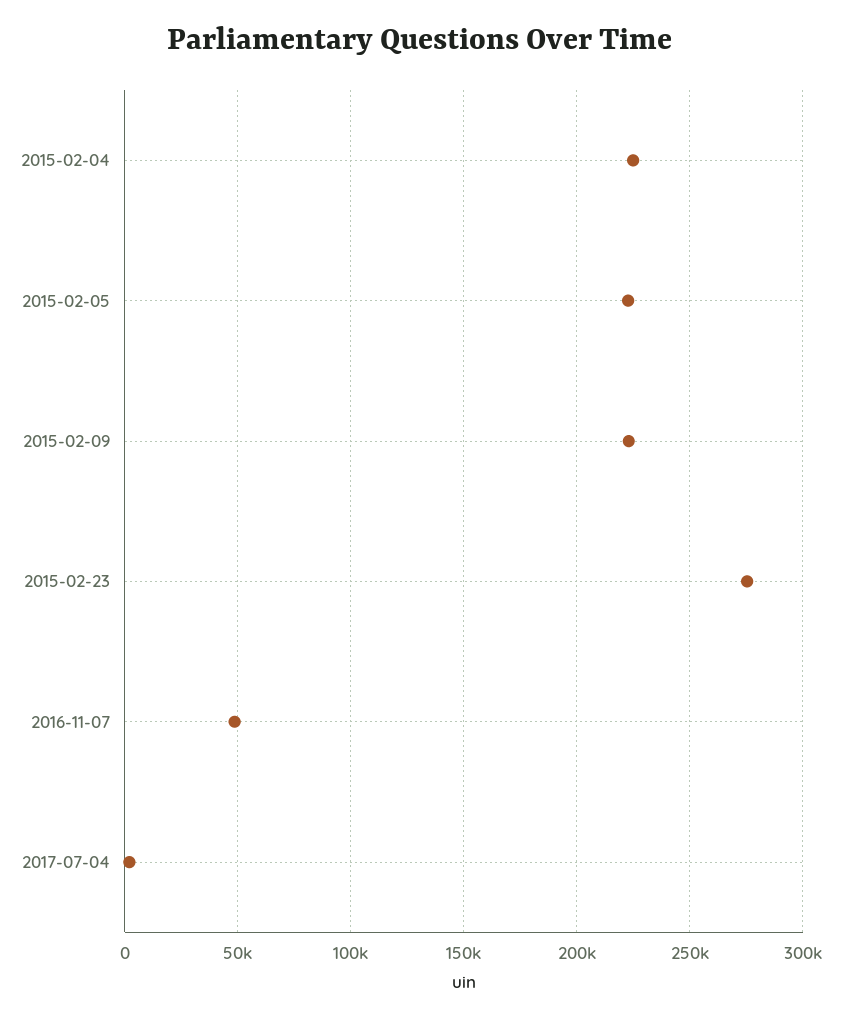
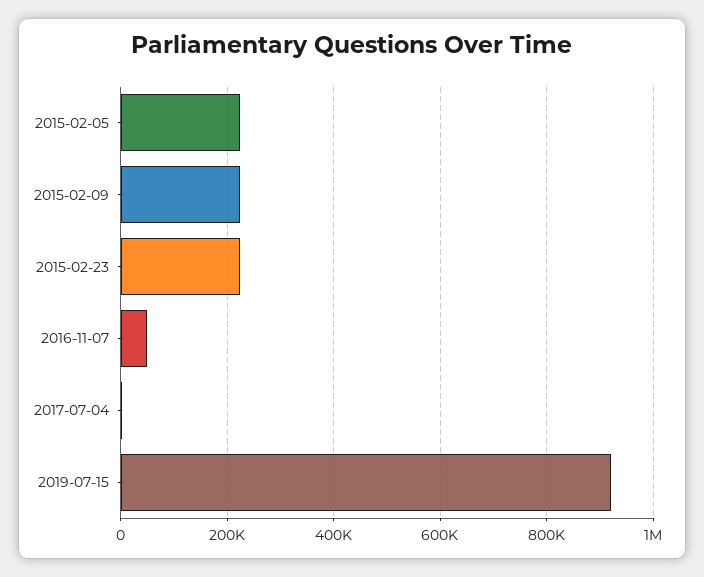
2015-02-04: 225000 -> none
2015-02-23: 275000 -> 220000
2019-07-15: none -> 920000

